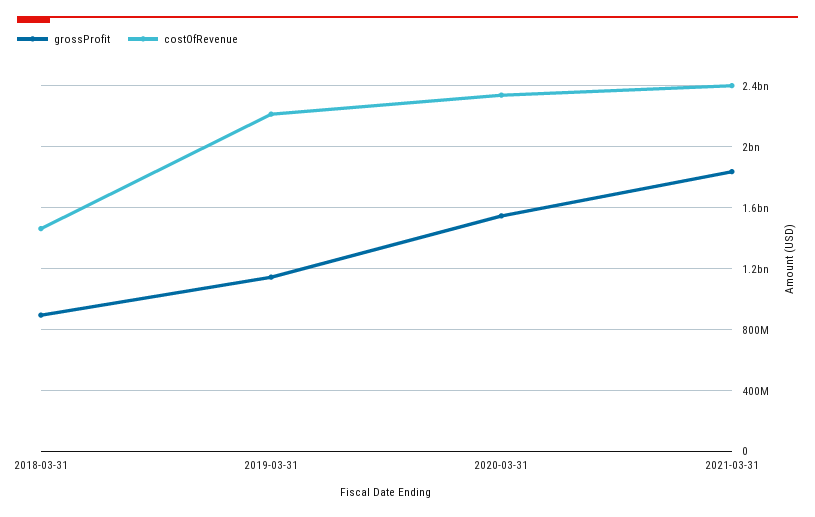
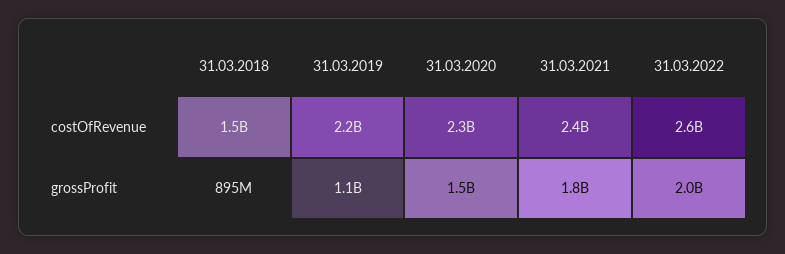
costOfRevenue, 31.03.2022: none -> 2600000000
grossProfit, 31.03.2022: none -> 2000000000

